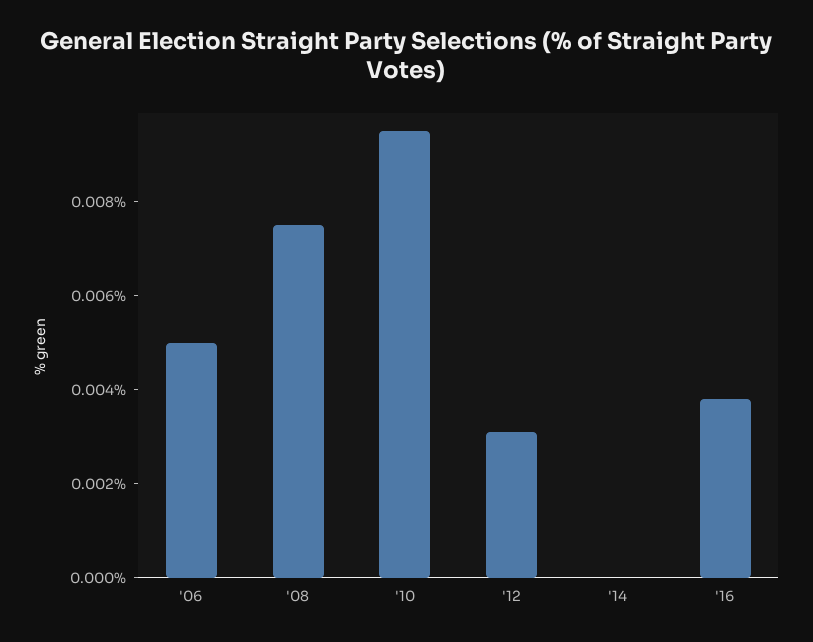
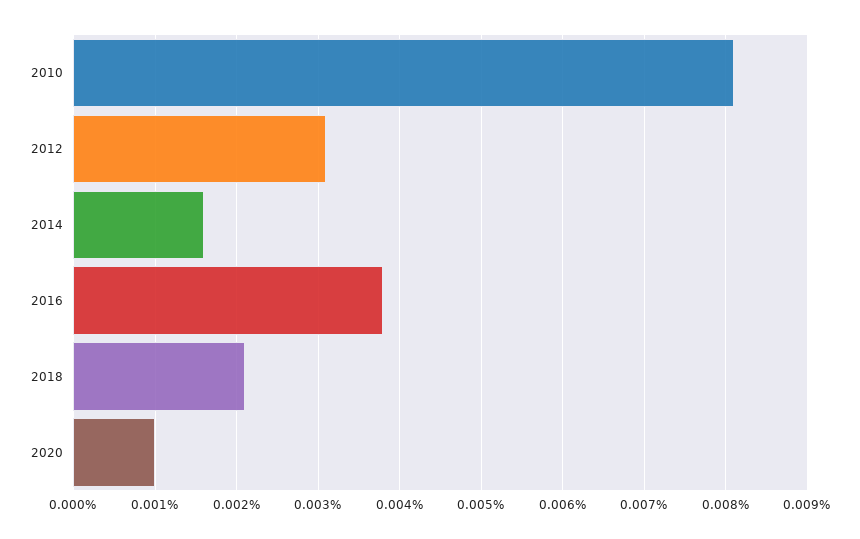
'06: 0.005 -> none
'08: 0.0075 -> none
'10: 0.0095 -> 0.0081
'14: 0 -> 0.0016
2018: none -> 0.0021
2020: none -> 0.001

